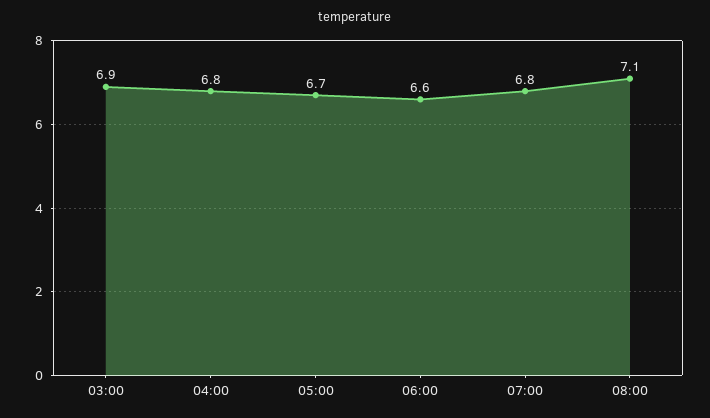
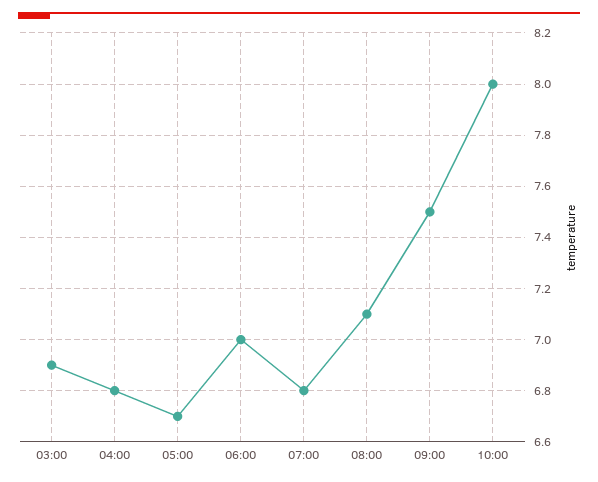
06:00: 6.6 -> 7
09:00: none -> 7.5
10:00: none -> 8

